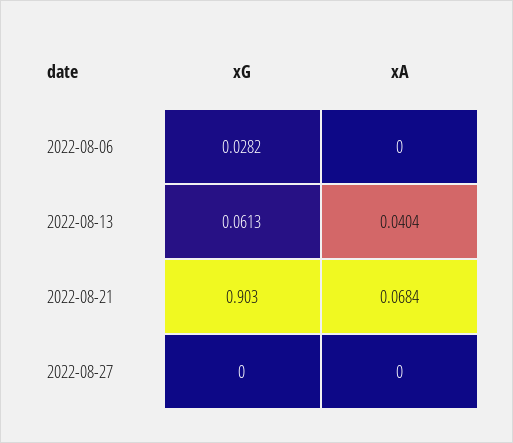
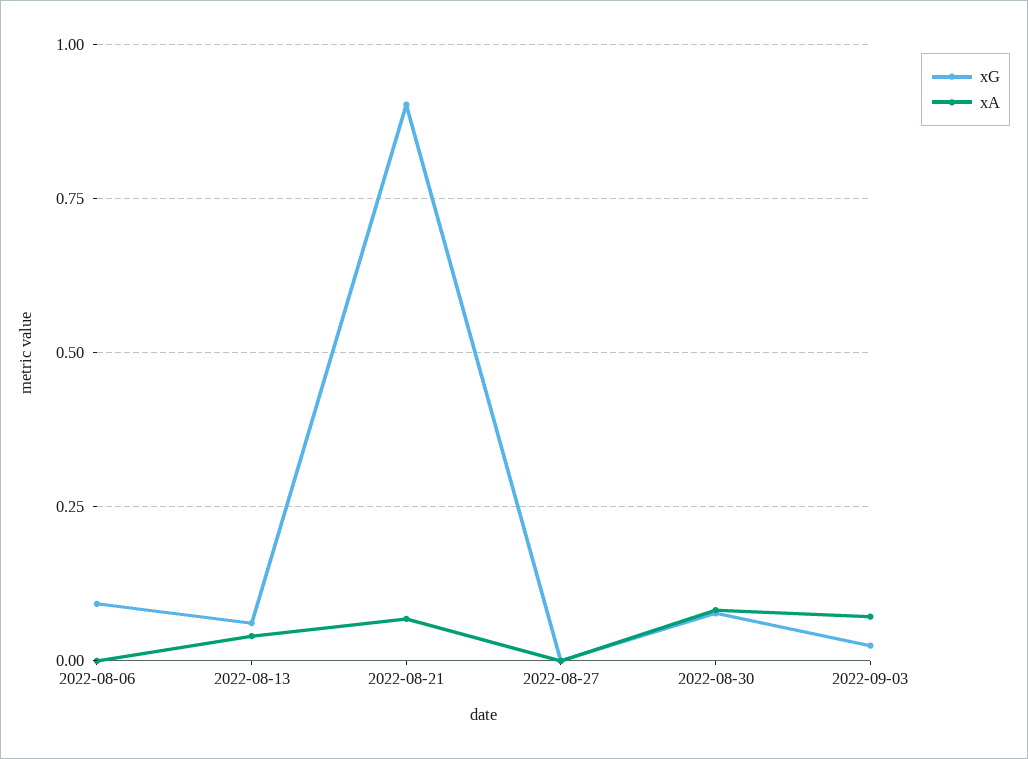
xG, 2022-08-06: 0.0282 -> 0.1
xG, 2022-08-30: none -> 0.075
xA, 2022-08-30: none -> 0.075
xG, 2022-09-03: none -> 0.025
xA, 2022-09-03: none -> 0.075

